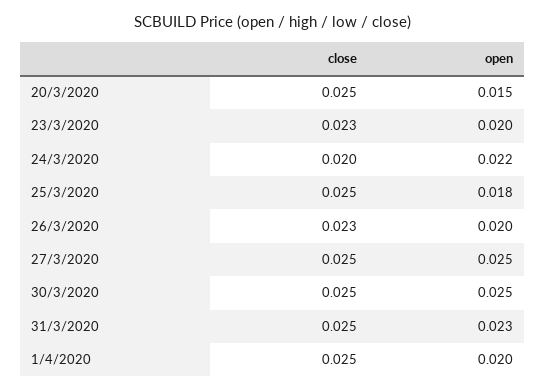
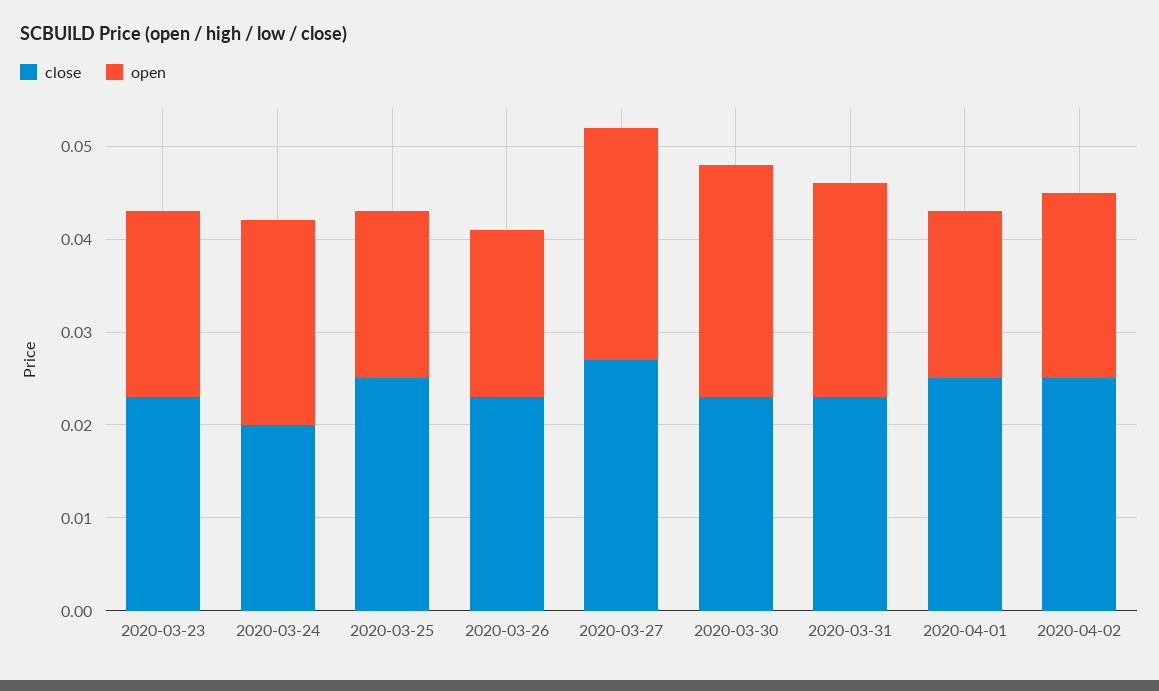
close, 20/3/2020: 0.025 -> none
open, 20/3/2020: 0.015 -> none
open, 26/3/2020: 0.02 -> 0.018
close, 27/3/2020: 0.025 -> 0.027
close, 30/3/2020: 0.025 -> 0.023
close, 31/3/2020: 0.025 -> 0.023
open, 1/4/2020: 0.02 -> 0.018
close, 2020-04-02: none -> 0.025
open, 2020-04-02: none -> 0.02

